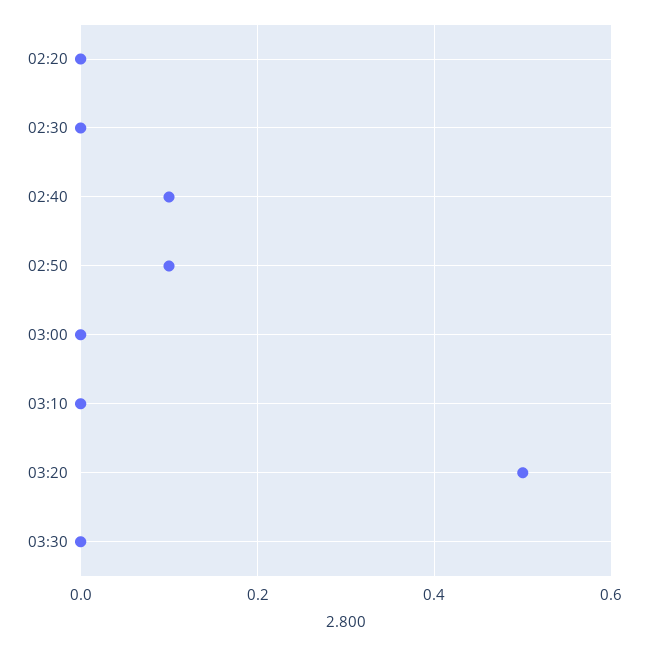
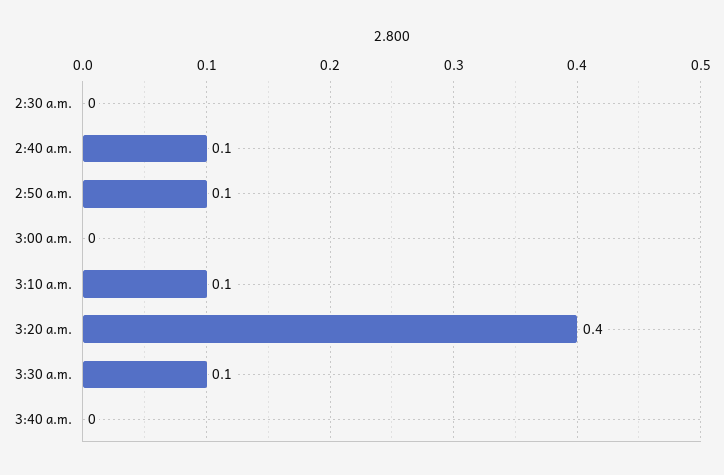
02:20: 0 -> none
03:10: 0 -> 0.1
03:20: 0.5 -> 0.4
03:30: 0 -> 0.1
3:40 a.m.: none -> 0

